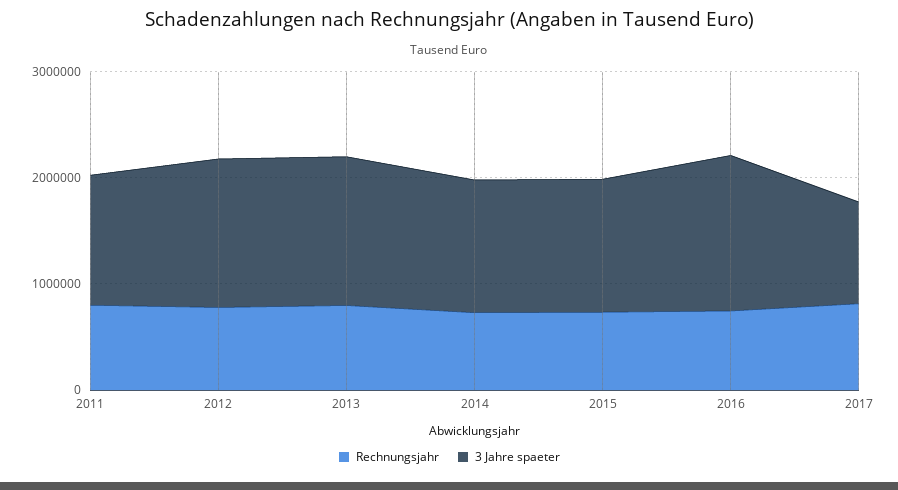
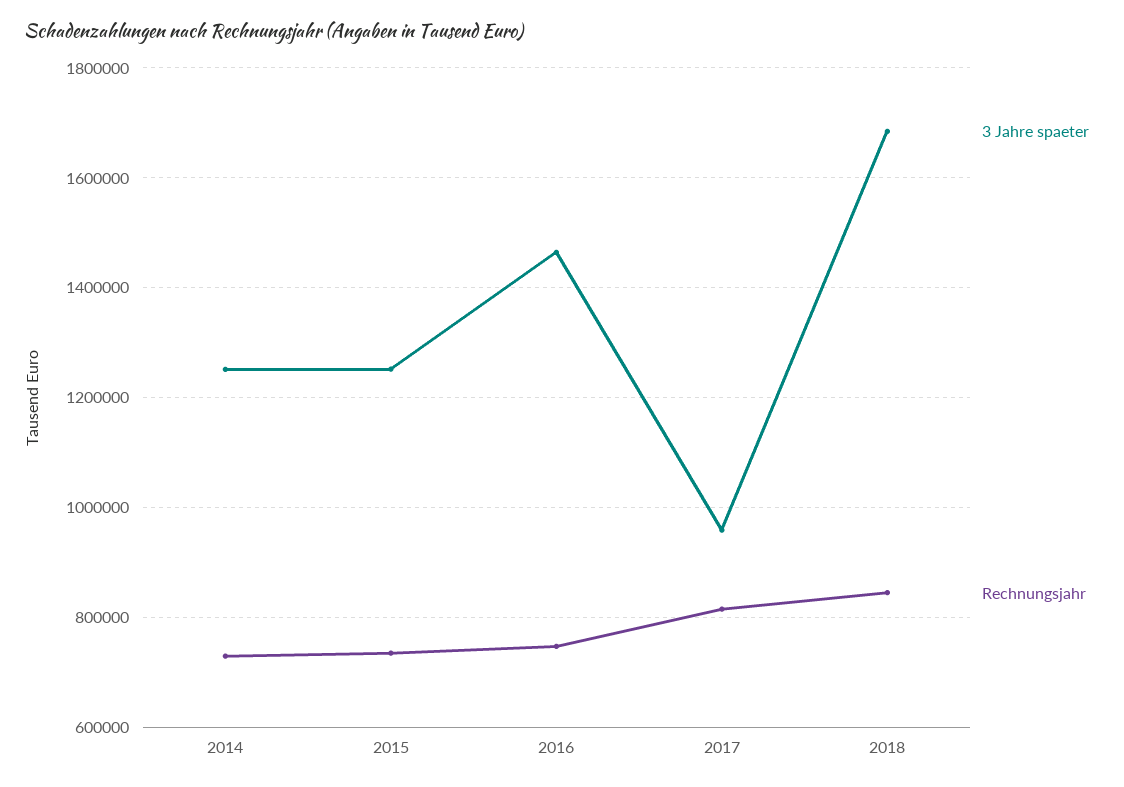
Rechnungsjahr, 2011: 800000 -> none
3 Jahre spaeter, 2011: 1200000 -> none
Rechnungsjahr, 2012: 800000 -> none
3 Jahre spaeter, 2012: 1400000 -> none
Rechnungsjahr, 2013: 800000 -> none
3 Jahre spaeter, 2013: 1400000 -> none
3 Jahre spaeter, 2018: none -> 1680000
Rechnungsjahr, 2018: none -> 840000

